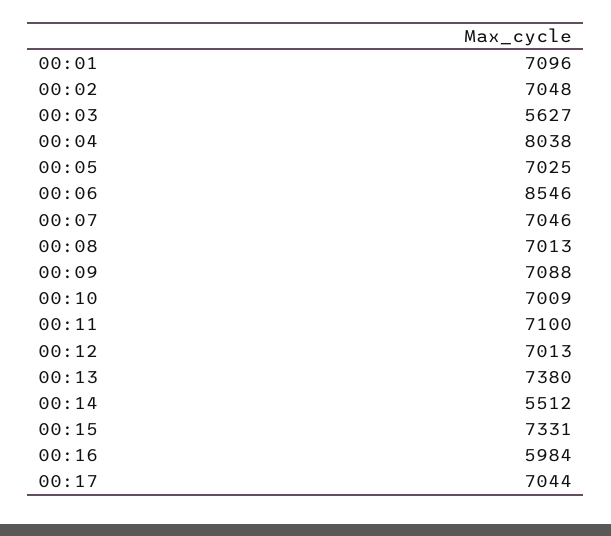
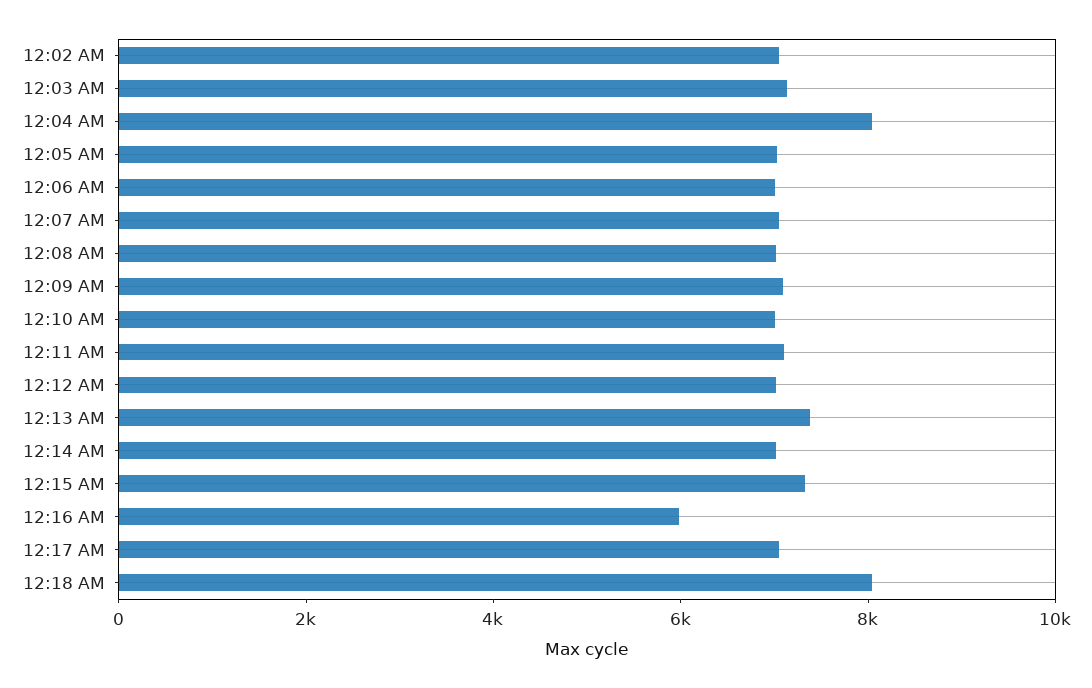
00:01: 7096 -> none
00:03: 5627 -> 7000
00:06: 8546 -> 7000
00:14: 5512 -> 7000
12:18 AM: none -> 8000

